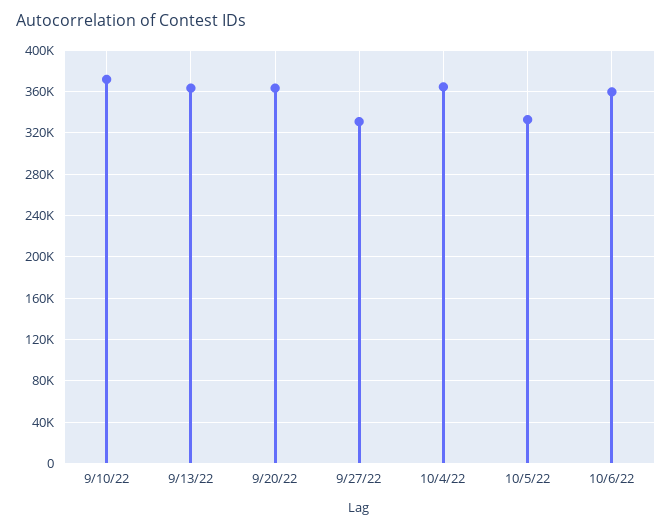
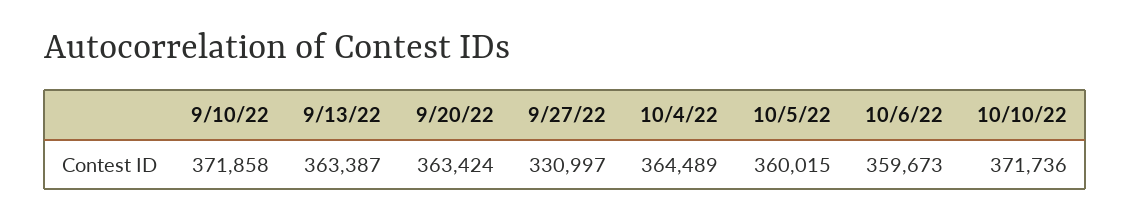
10/5/22: 330000 -> 360015
10/10/22: none -> 371736

